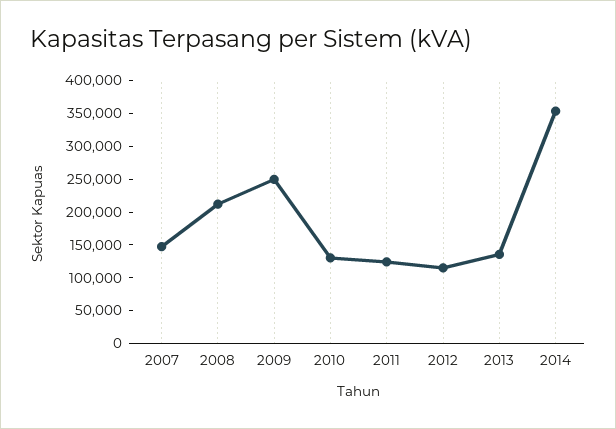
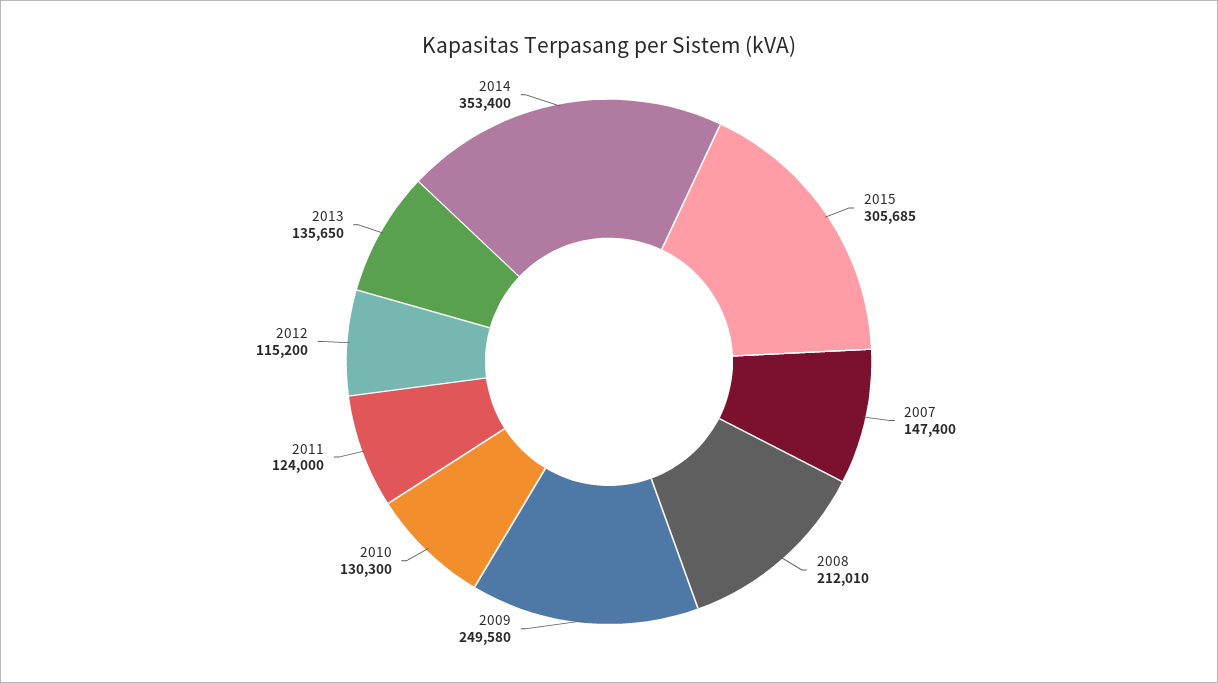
2015: none -> 305685

